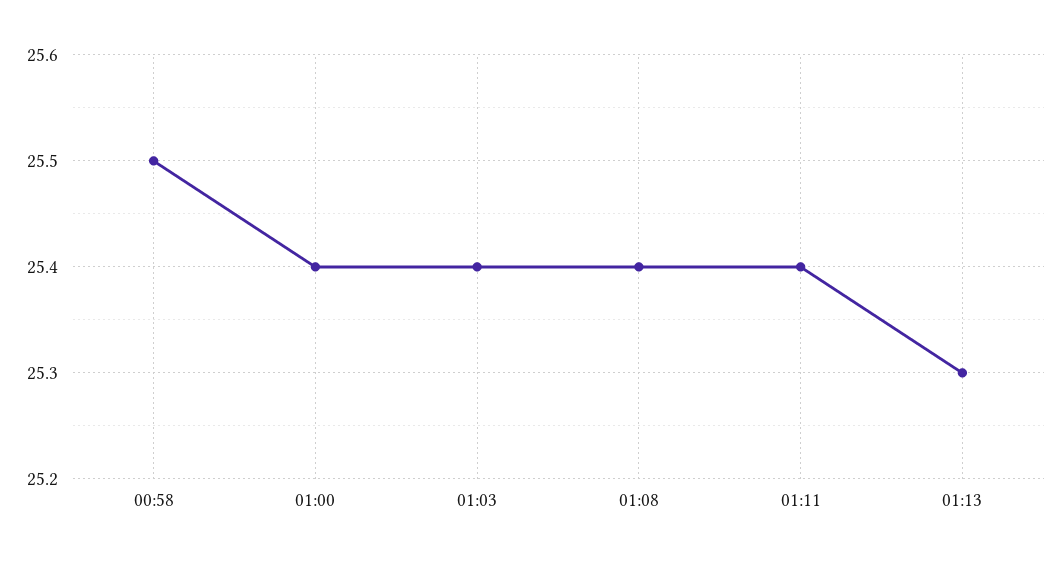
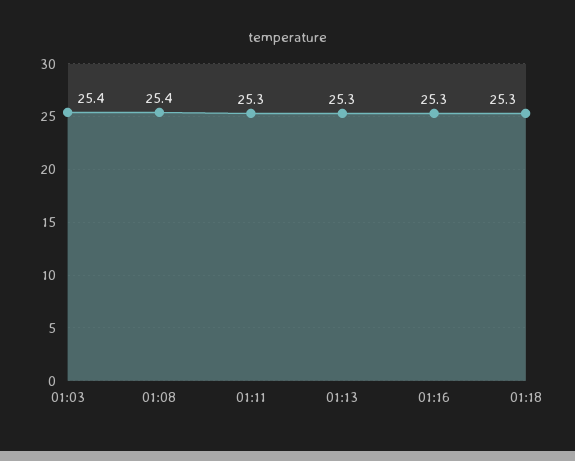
00:58: 25.5 -> none
01:00: 25.4 -> none
01:11: 25.4 -> 25.3
01:16: none -> 25.3
01:18: none -> 25.3

